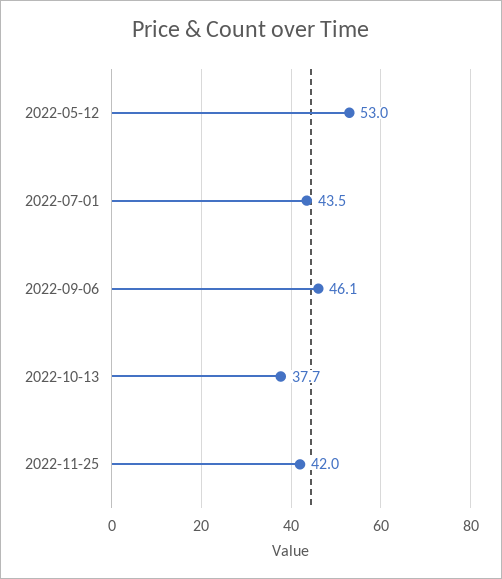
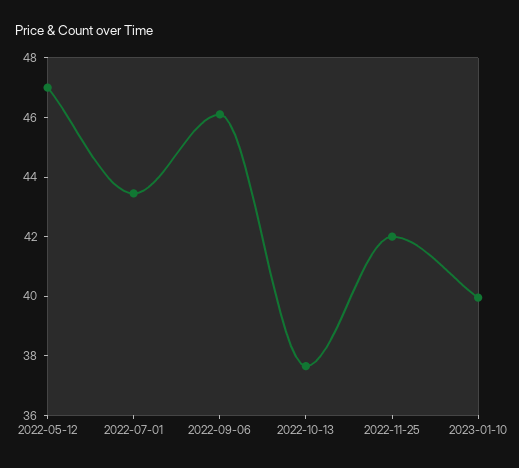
2022-05-12: 53 -> 47
2023-01-10: none -> 40

